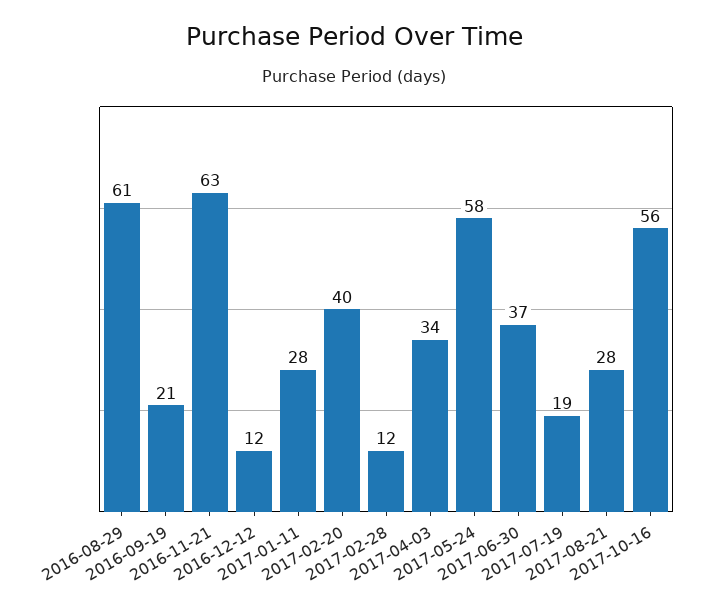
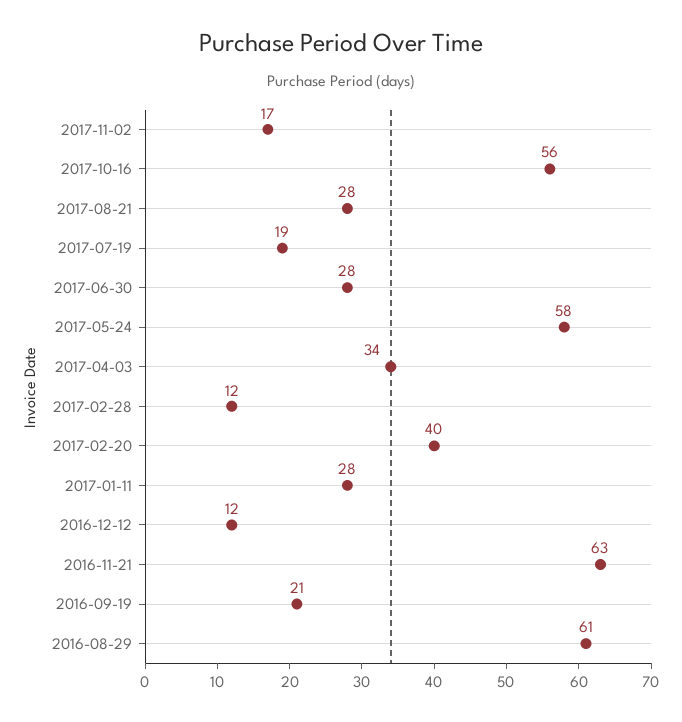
2017-06-30: 37 -> 28
2017-11-02: none -> 17

